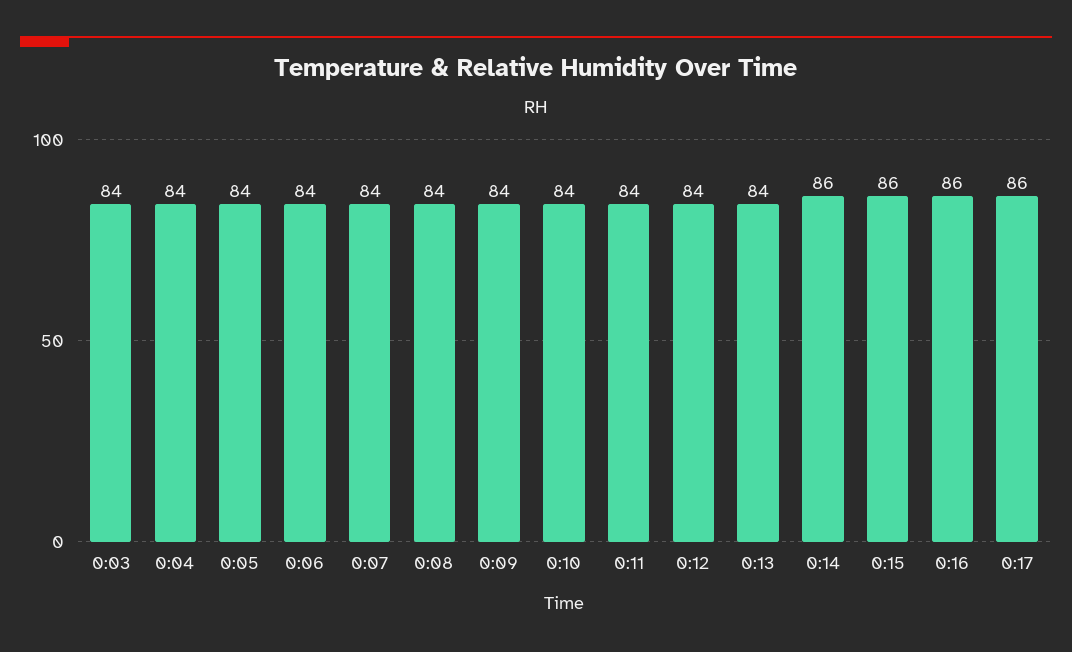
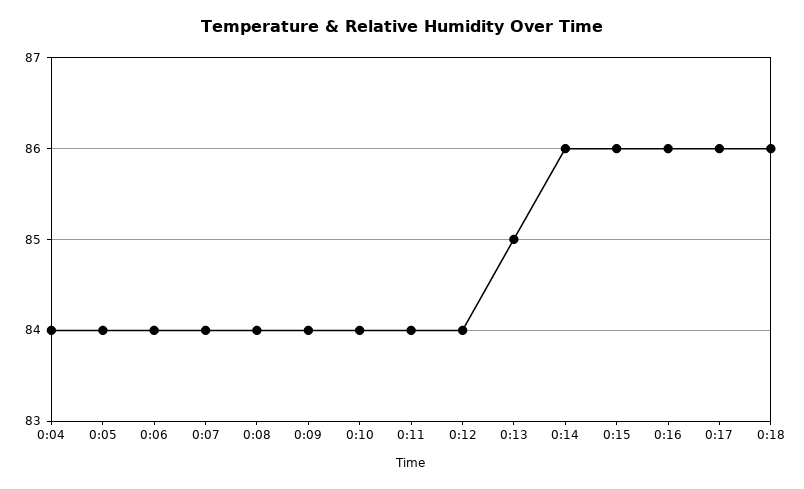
0:03: 84 -> none
0:13: 84 -> 85
0:18: none -> 86

